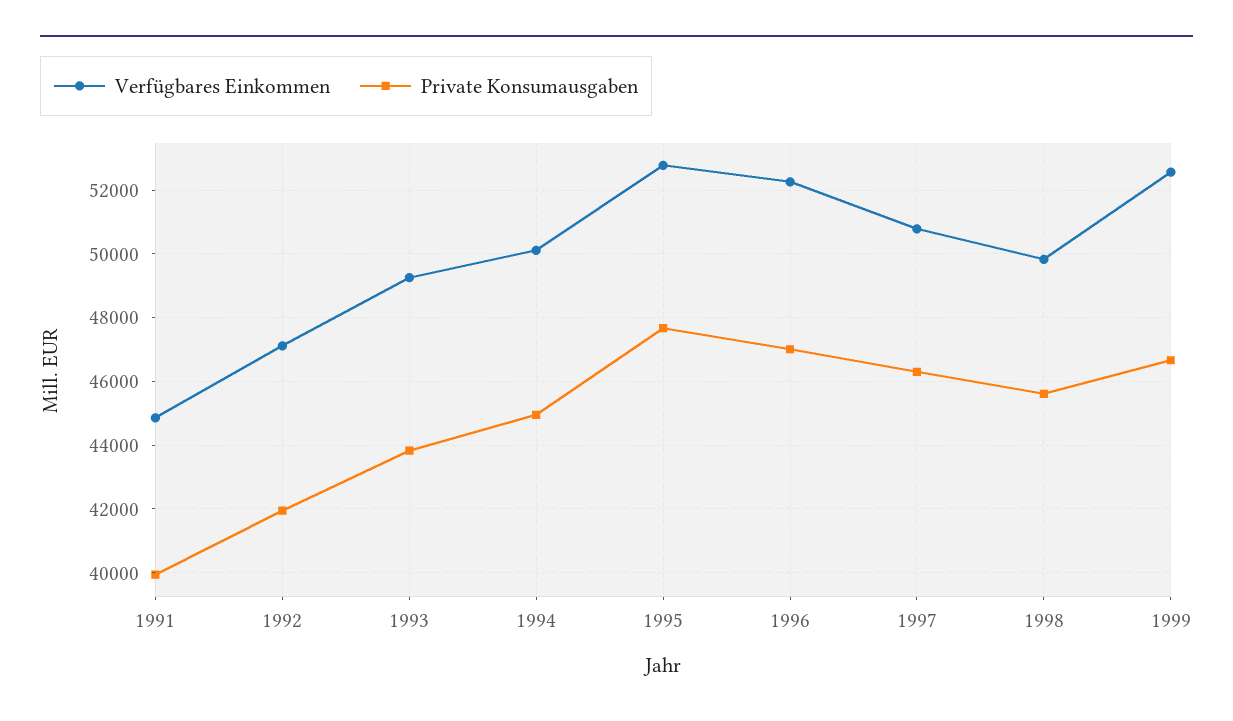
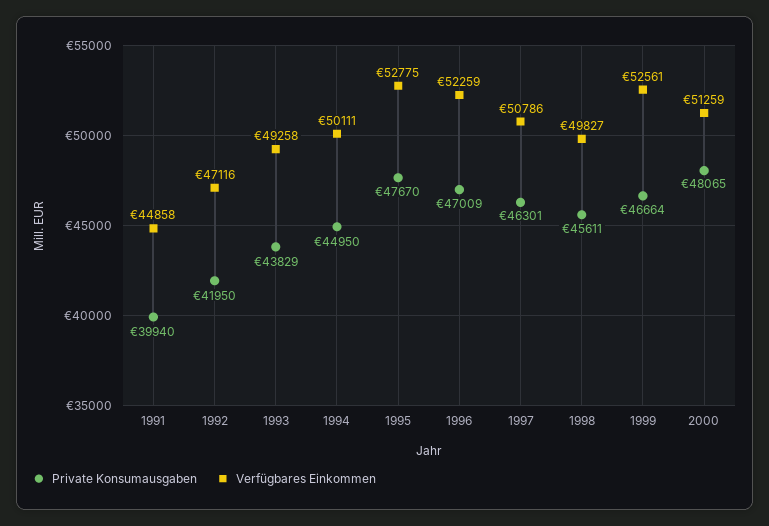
Private Konsumausgaben, 2000: none -> 48065
Verfügbares Einkommen, 2000: none -> 51259

